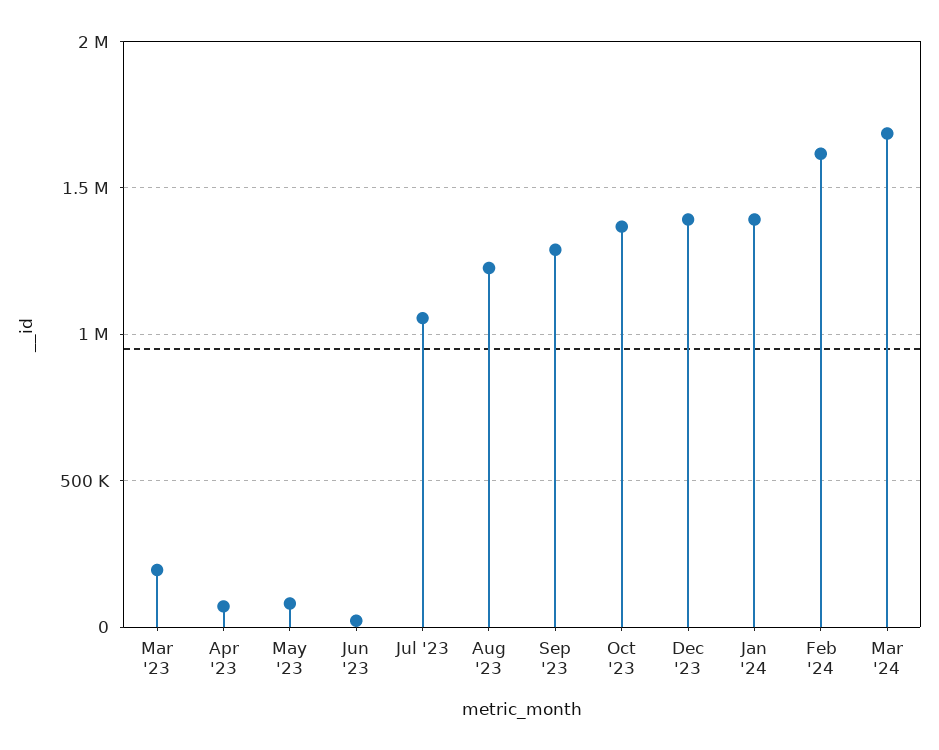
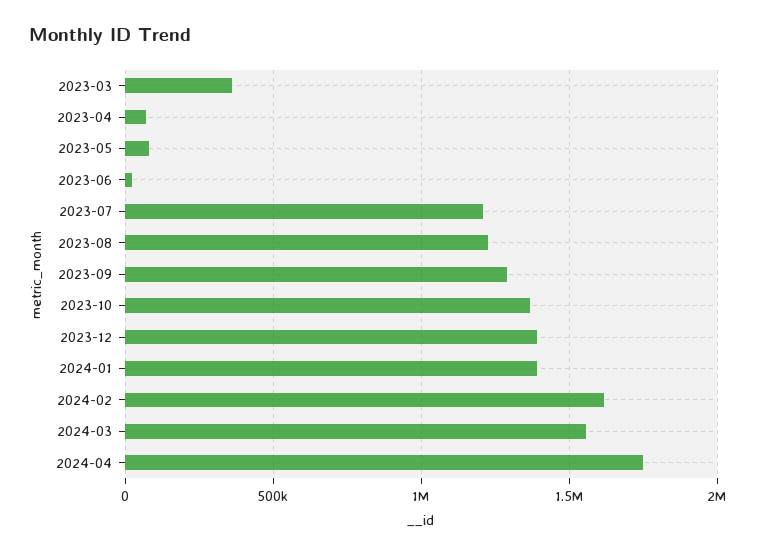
Mar '23: 200000 -> 350000
Jul '23: 1050000 -> 1200000
Mar '24: 1700000 -> 1550000
2024-04: none -> 1750000

